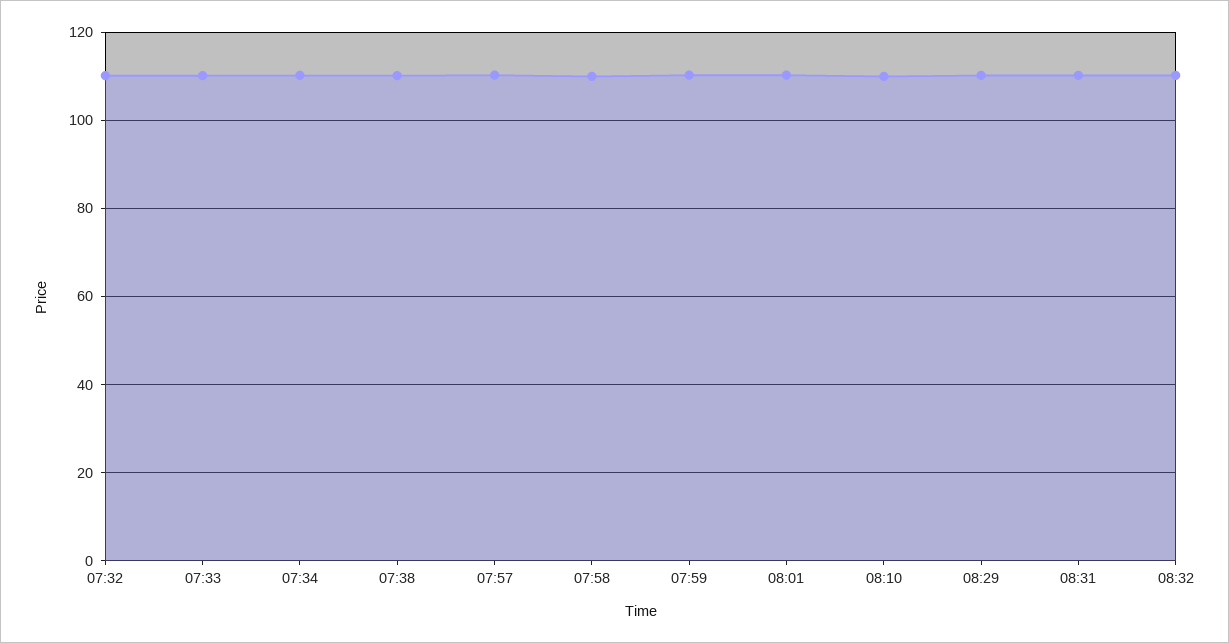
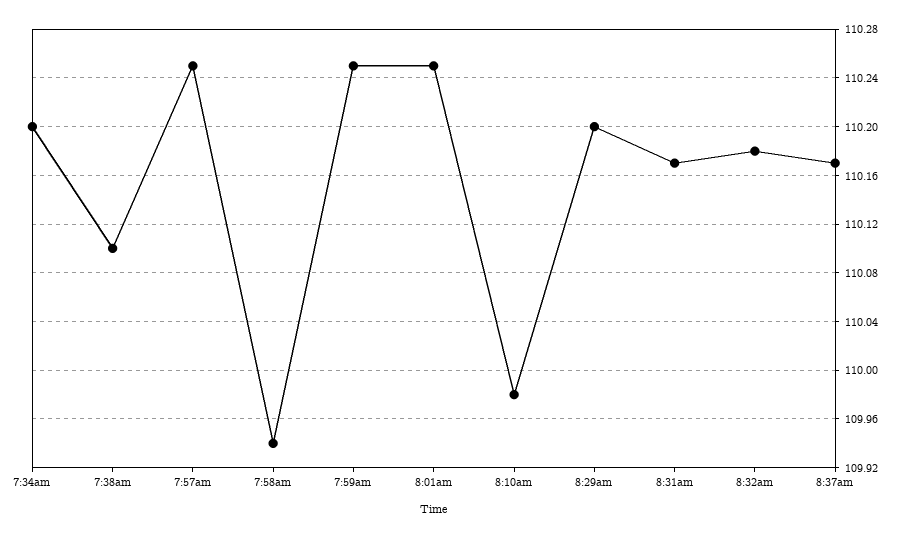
07:32: 110 -> none
07:33: 110 -> none
8:37am: none -> 110.17

